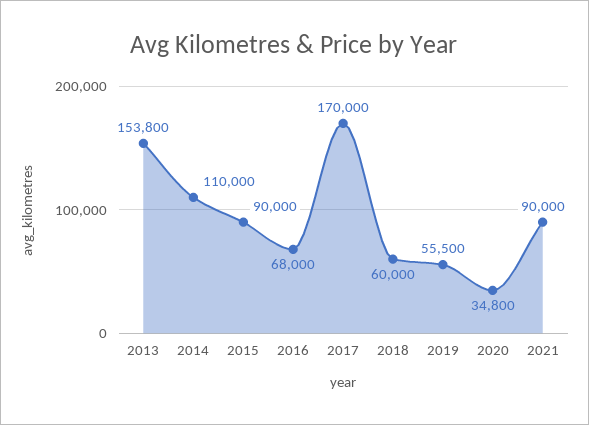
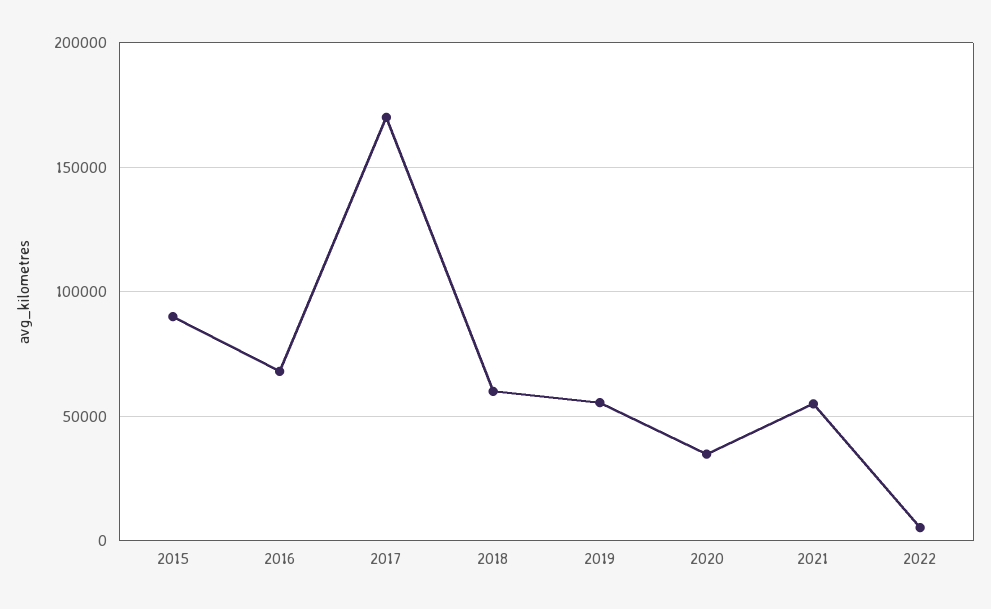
2013: 153800 -> none
2014: 110000 -> none
2021: 90000 -> 55000
2022: none -> 5000

